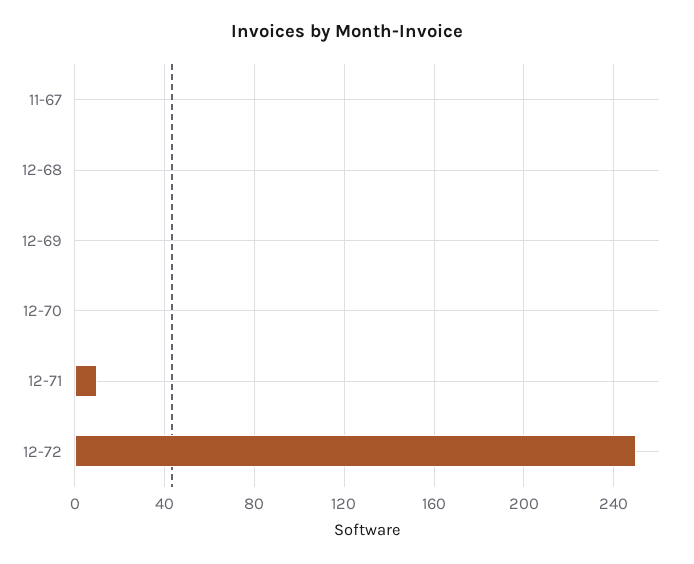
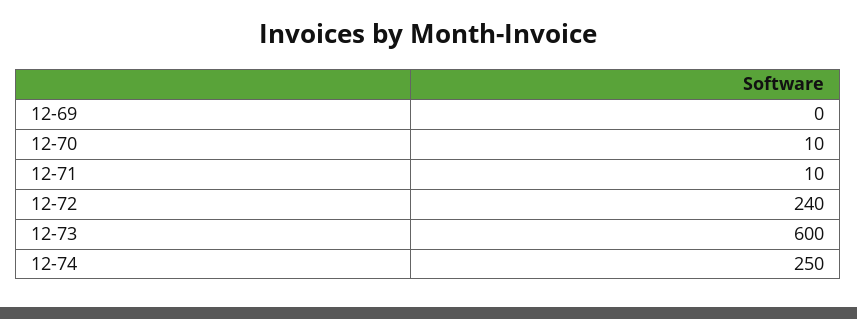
11-67: 0 -> none
12-68: 0 -> none
12-70: 0 -> 10
12-72: 250 -> 240
12-73: none -> 600
12-74: none -> 250

